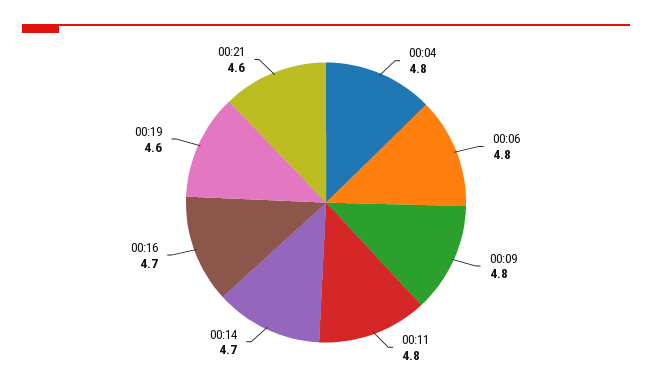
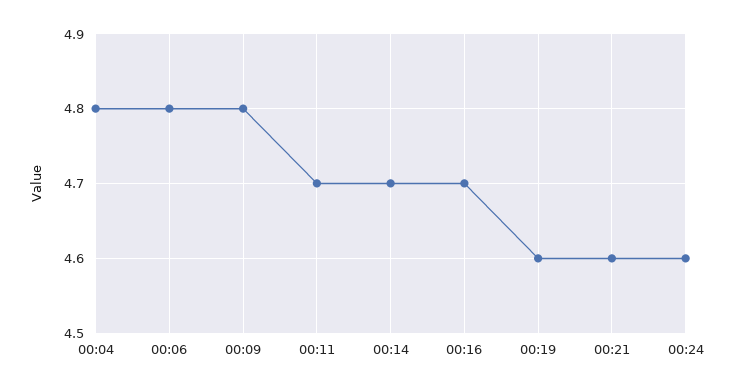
00:11: 4.8 -> 4.7
00:24: none -> 4.6

